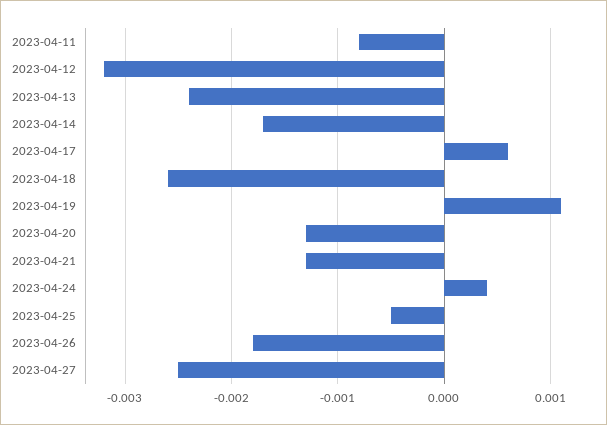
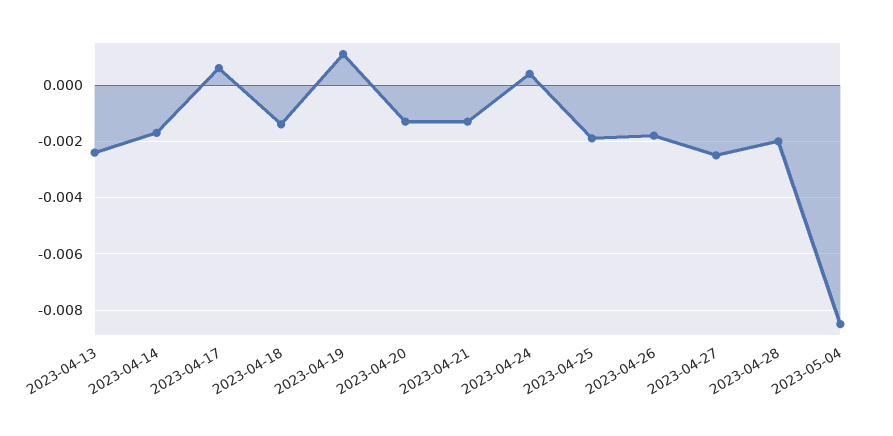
2023-04-11: -0.0008 -> none
2023-04-12: -0.0032 -> none
2023-04-18: -0.0026 -> -0.0015
2023-04-25: -0.0005 -> -0.002
2023-04-28: none -> -0.002
2023-05-04: none -> -0.0085

